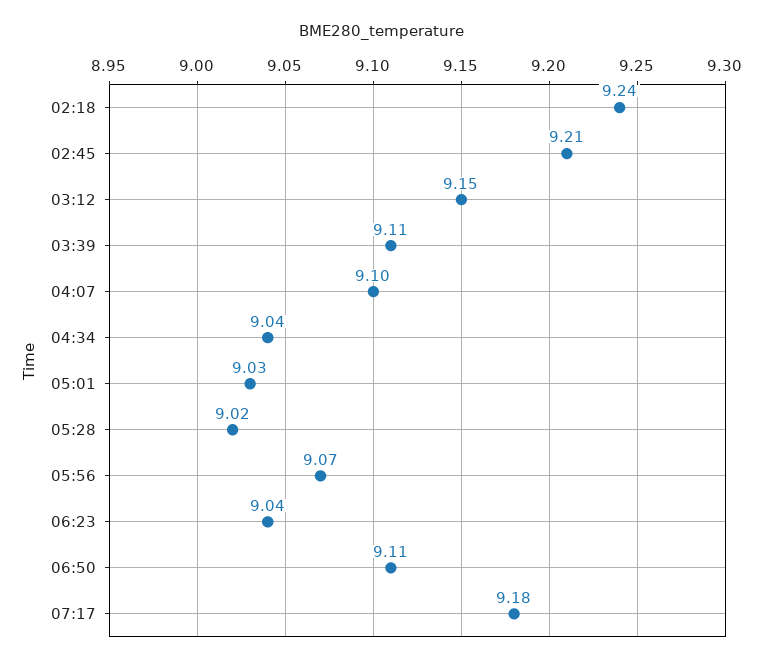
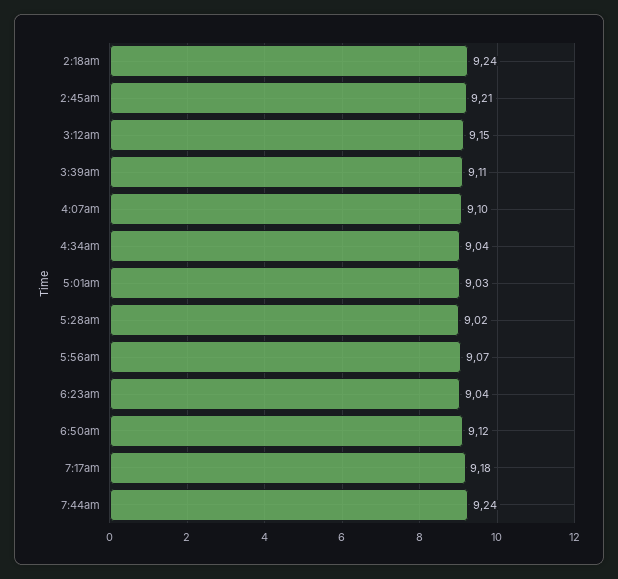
06:50: 9.11 -> 9.12
7:44am: none -> 9.24

